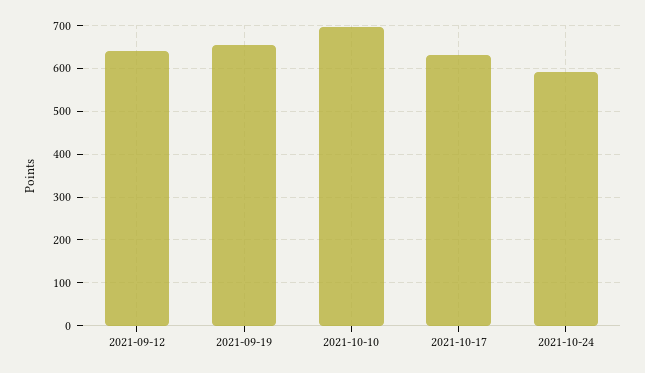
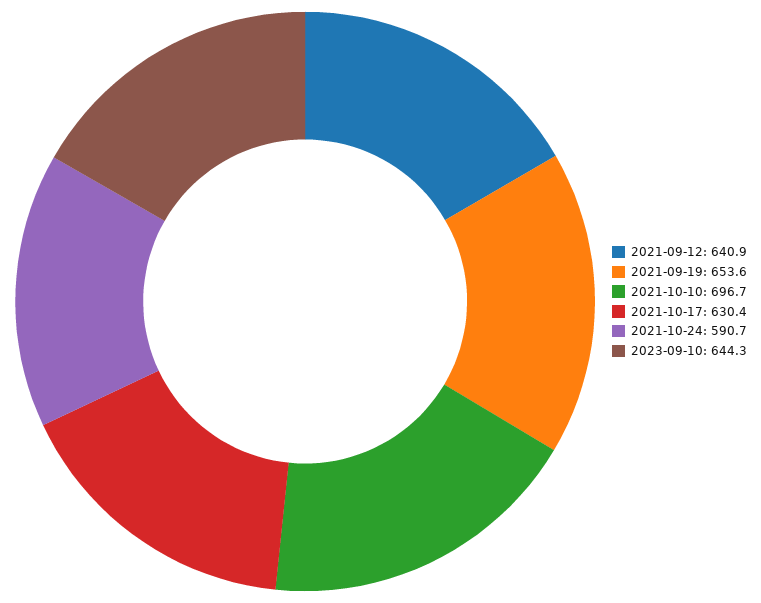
2023-09-10: none -> 644.3

